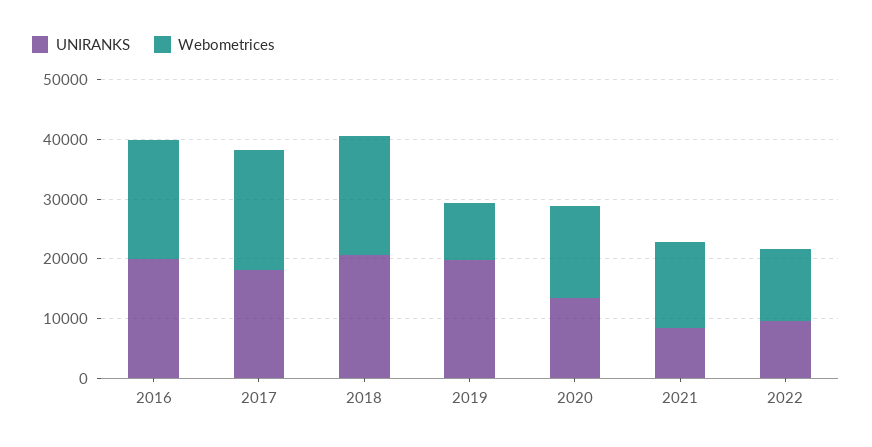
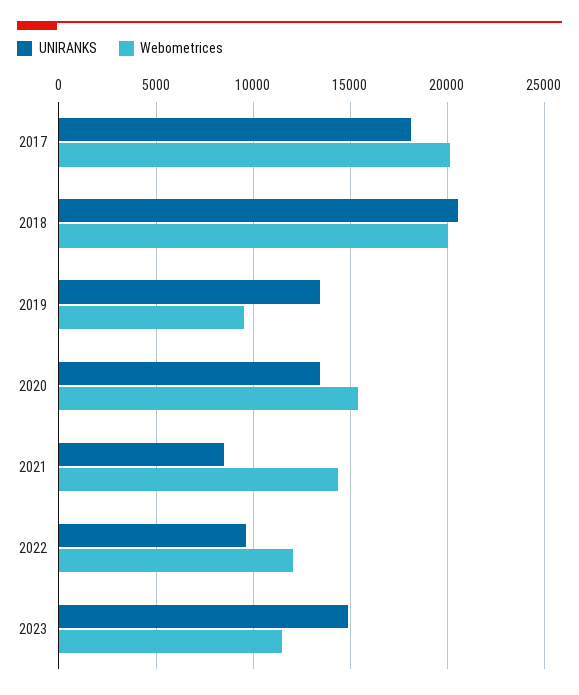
UNIRANKS, 2016: 20000 -> none
Webometrices, 2016: 20000 -> none
UNIRANKS, 2019: 20000 -> 13500
UNIRANKS, 2023: none -> 15000
Webometrices, 2023: none -> 11500

